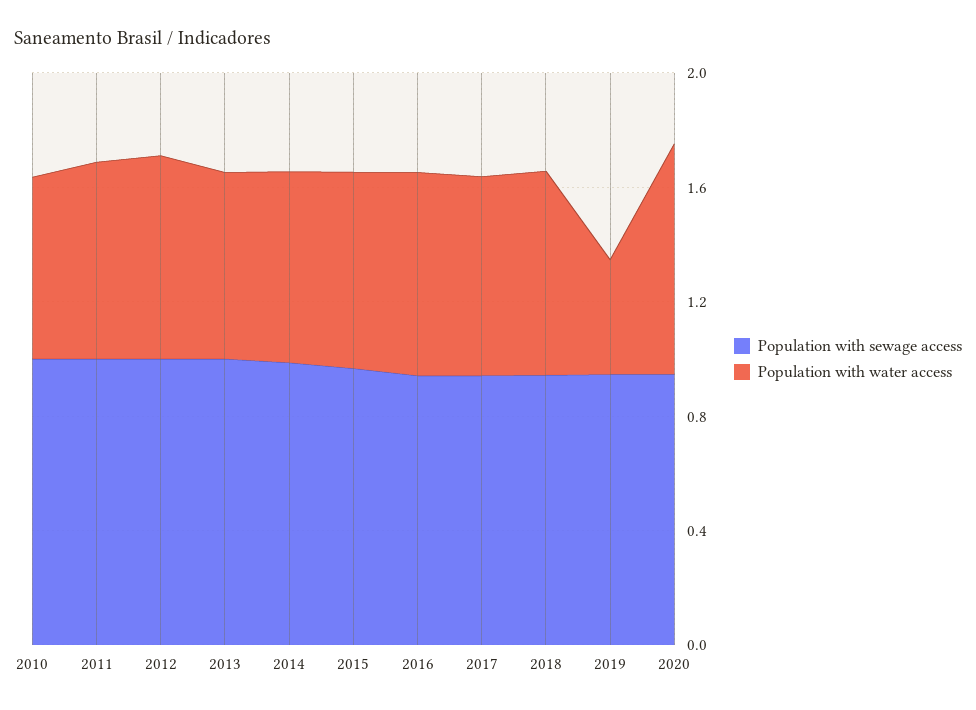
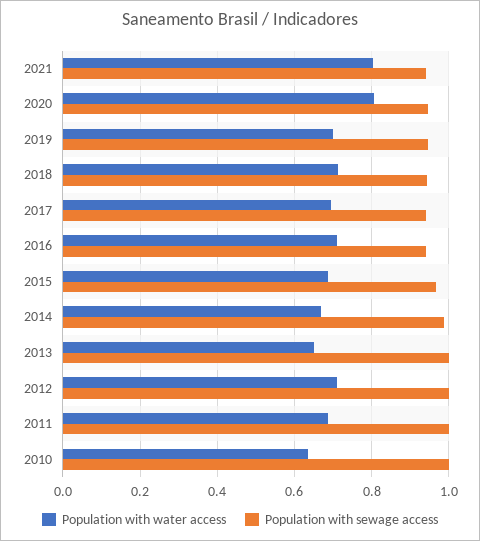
Population with water access, 2019: 0.4 -> 0.7
Population with water access, 2021: none -> 0.8
Population with sewage access, 2021: none -> 0.94

